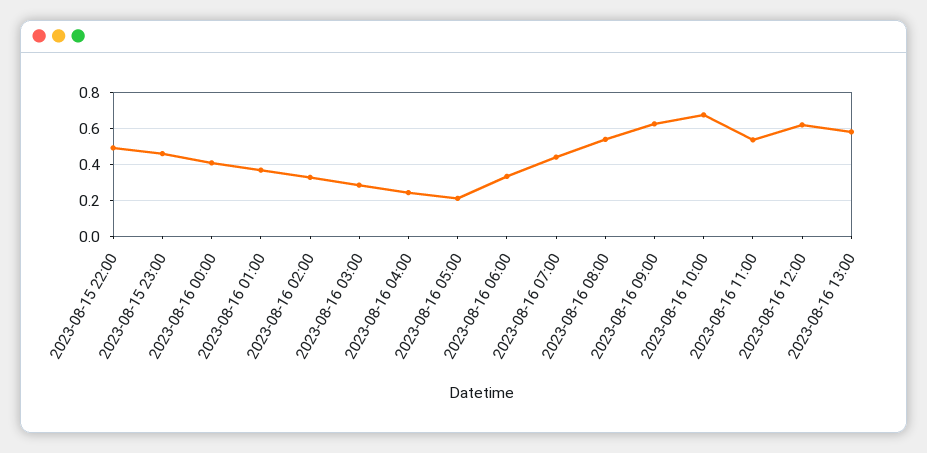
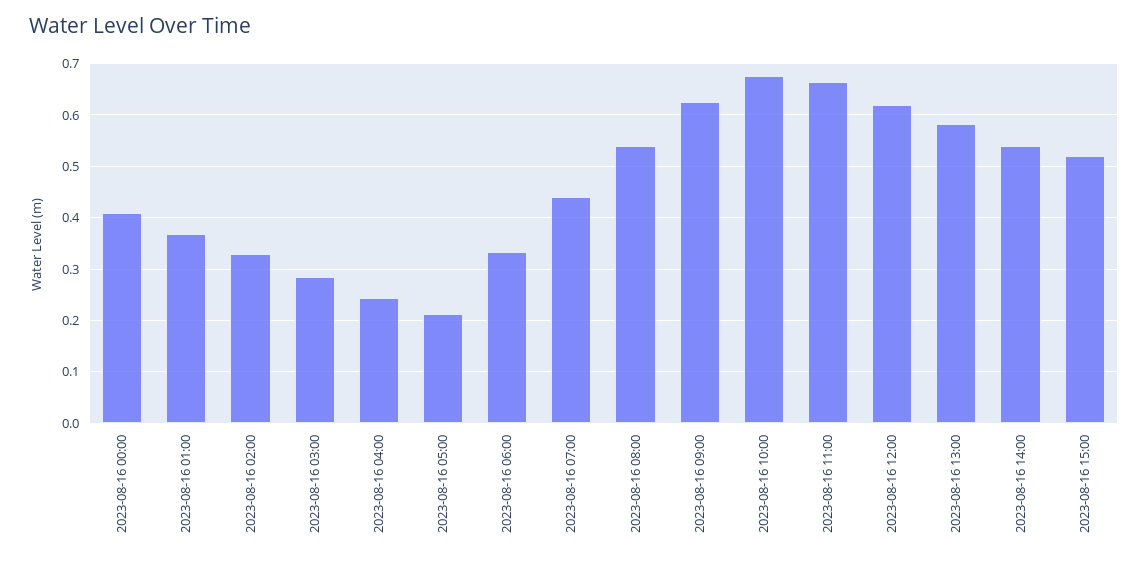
2023-08-15 22:00: 0.5 -> none
2023-08-15 23:00: 0.45 -> none
2023-08-16 11:00: 0.55 -> 0.66
2023-08-16 14:00: none -> 0.54
2023-08-16 15:00: none -> 0.52

